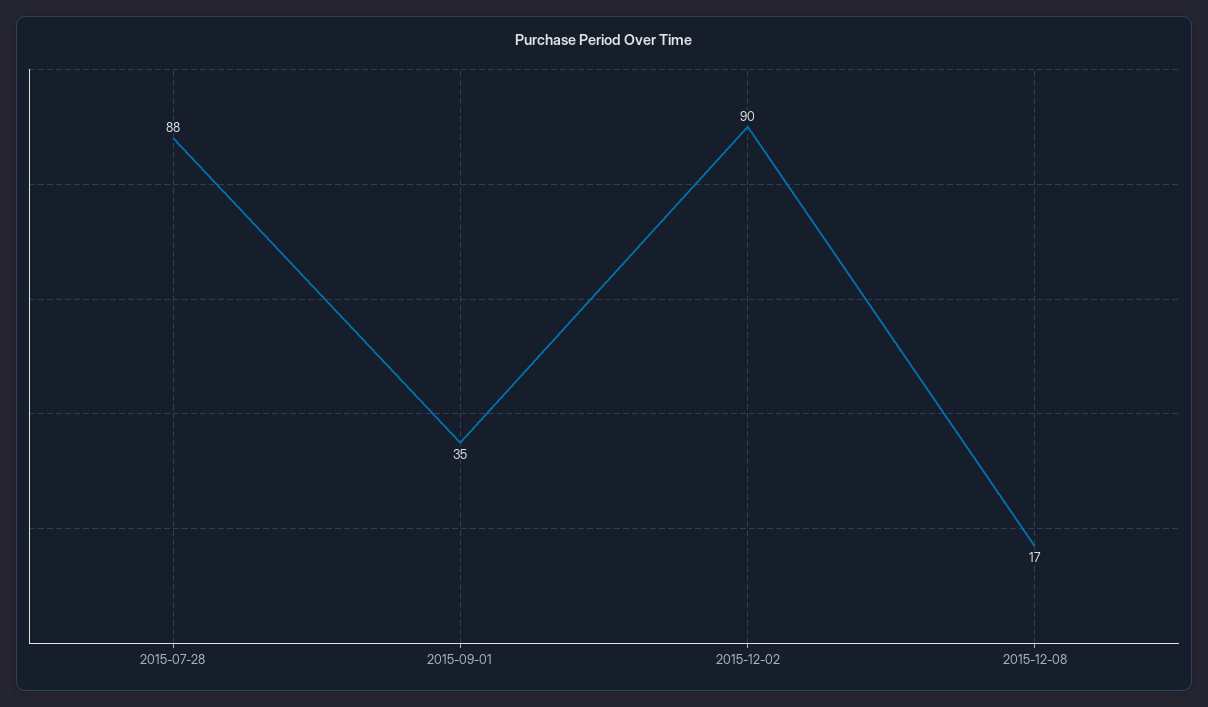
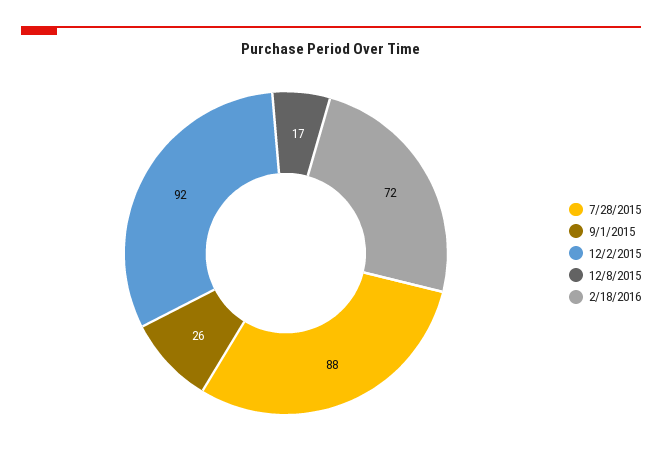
2015-09-01: 35 -> 26
2015-12-02: 90 -> 92
2/18/2016: none -> 72

